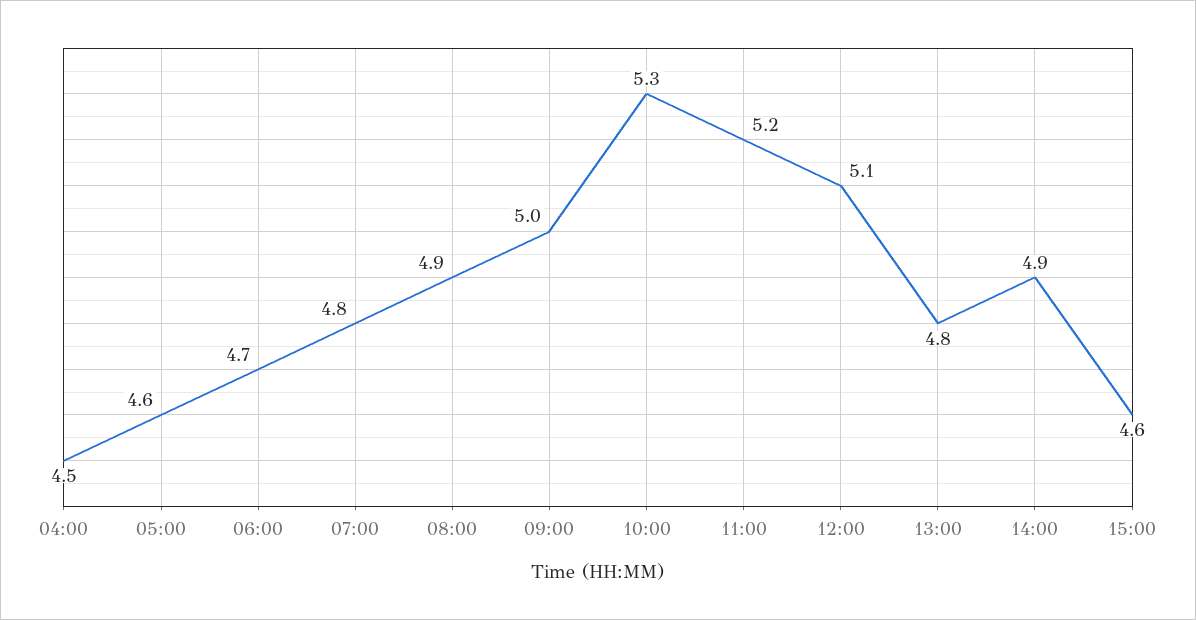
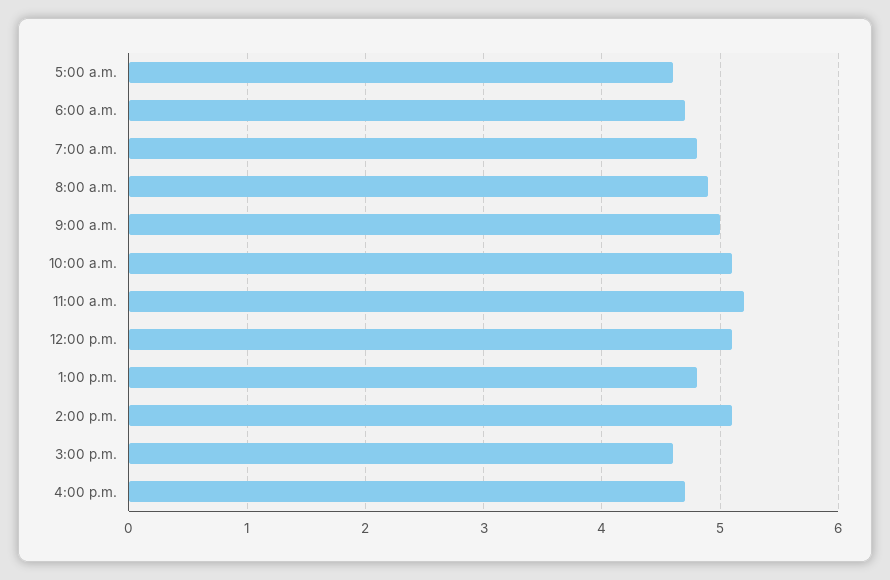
04:00: 4.5 -> none
10:00: 5.3 -> 5.1
14:00: 4.9 -> 5.1
4:00 p.m.: none -> 4.7

